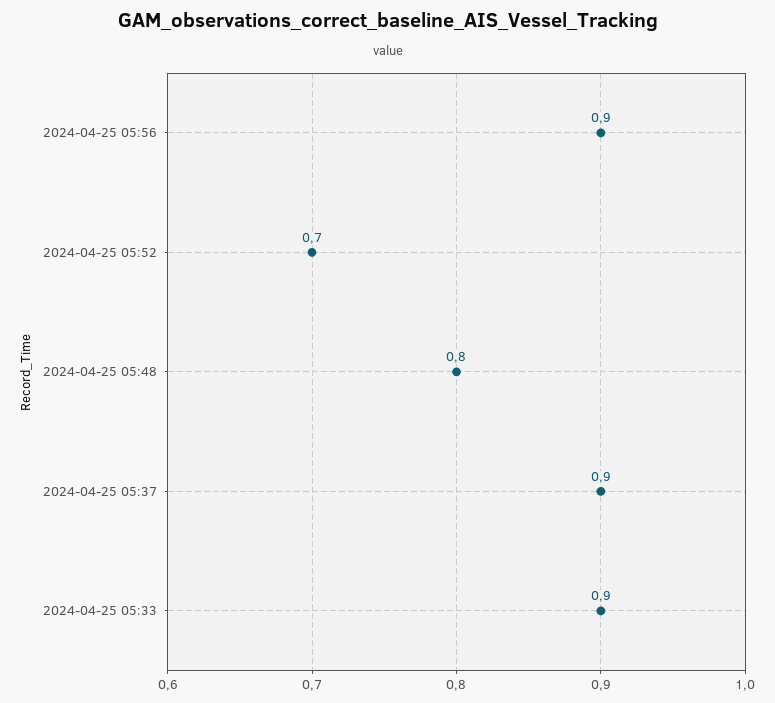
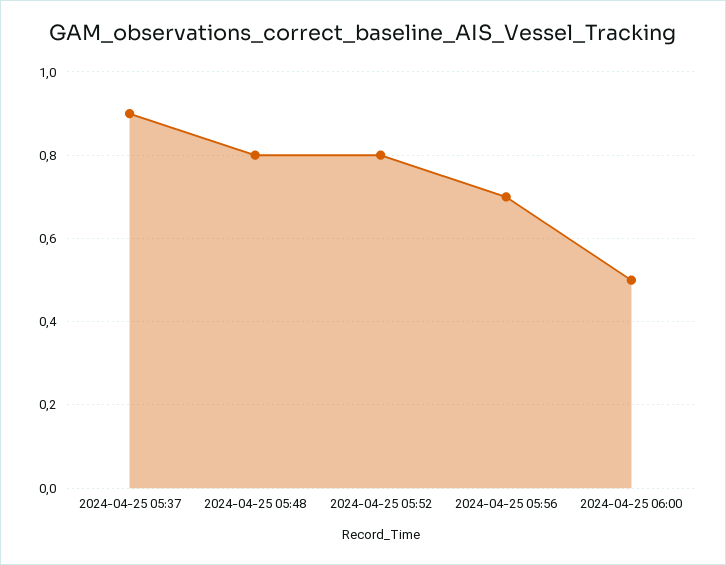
2024-04-25 05:56: 0.9 -> 0.7
2024-04-25 05:52: 0.7 -> 0.8
2024-04-25 05:33: 0.9 -> none
2024-04-25 06:00: none -> 0.5

